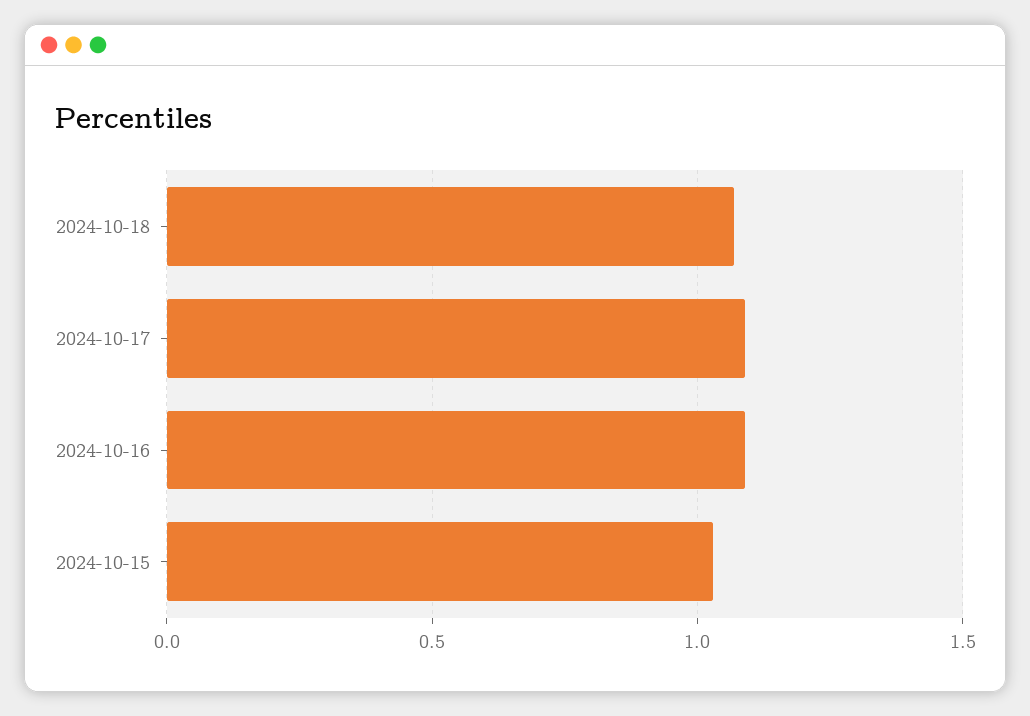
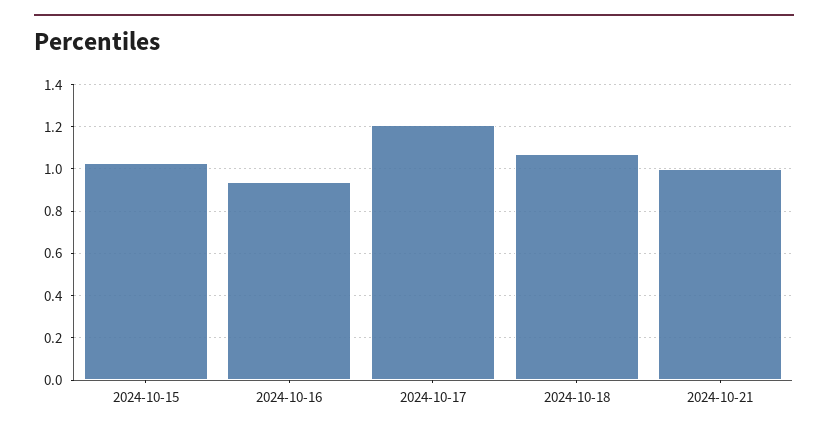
2024-10-17: 1.1 -> 1.2
2024-10-16: 1.1 -> 0.95
2024-10-21: none -> 1

